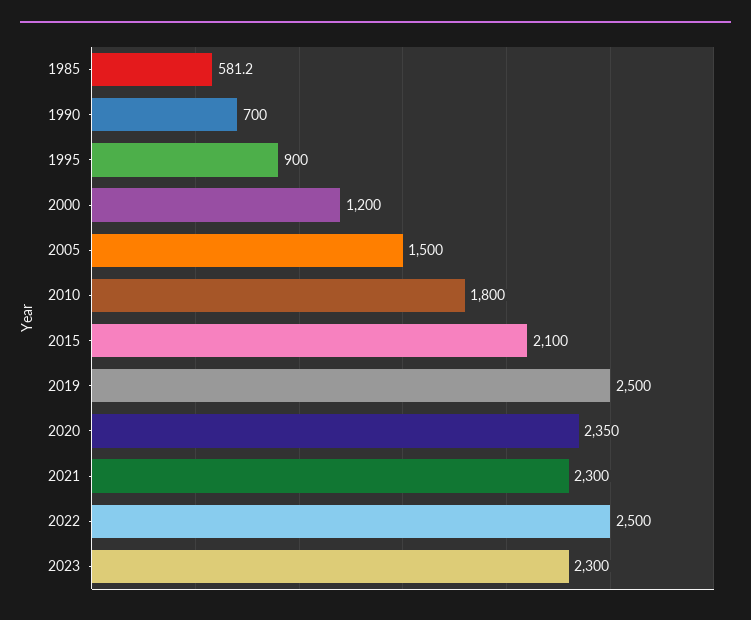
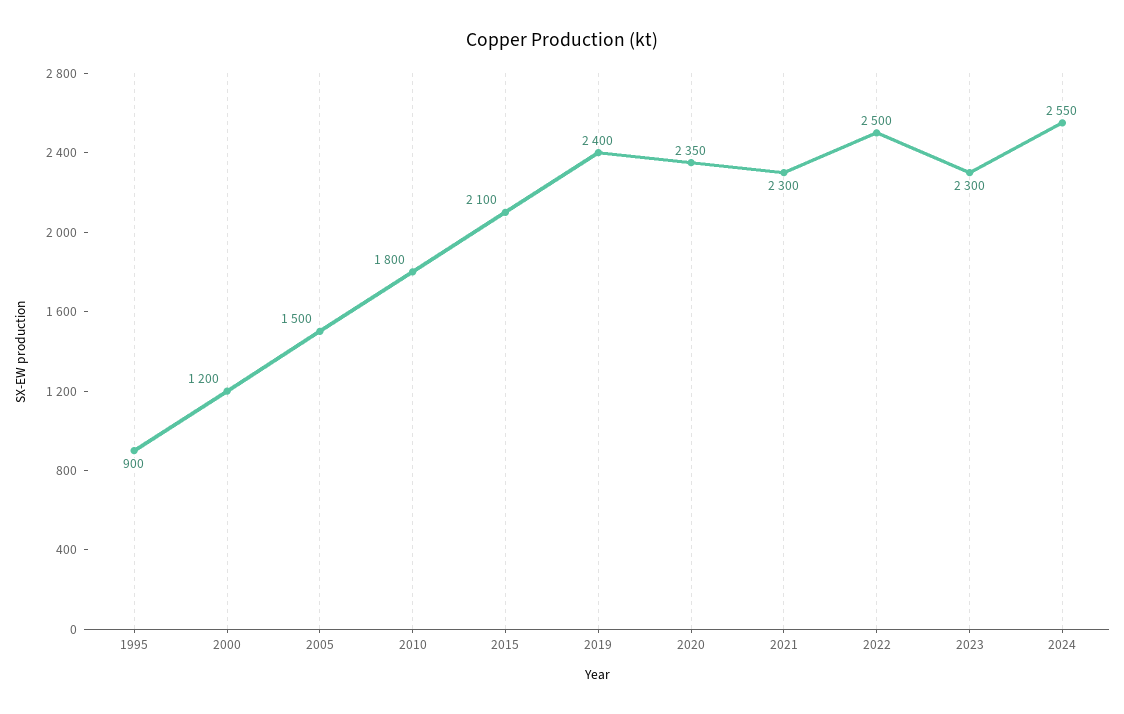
1985: 581.2 -> none
1990: 700 -> none
2019: 2500 -> 2400
2024: none -> 2550

